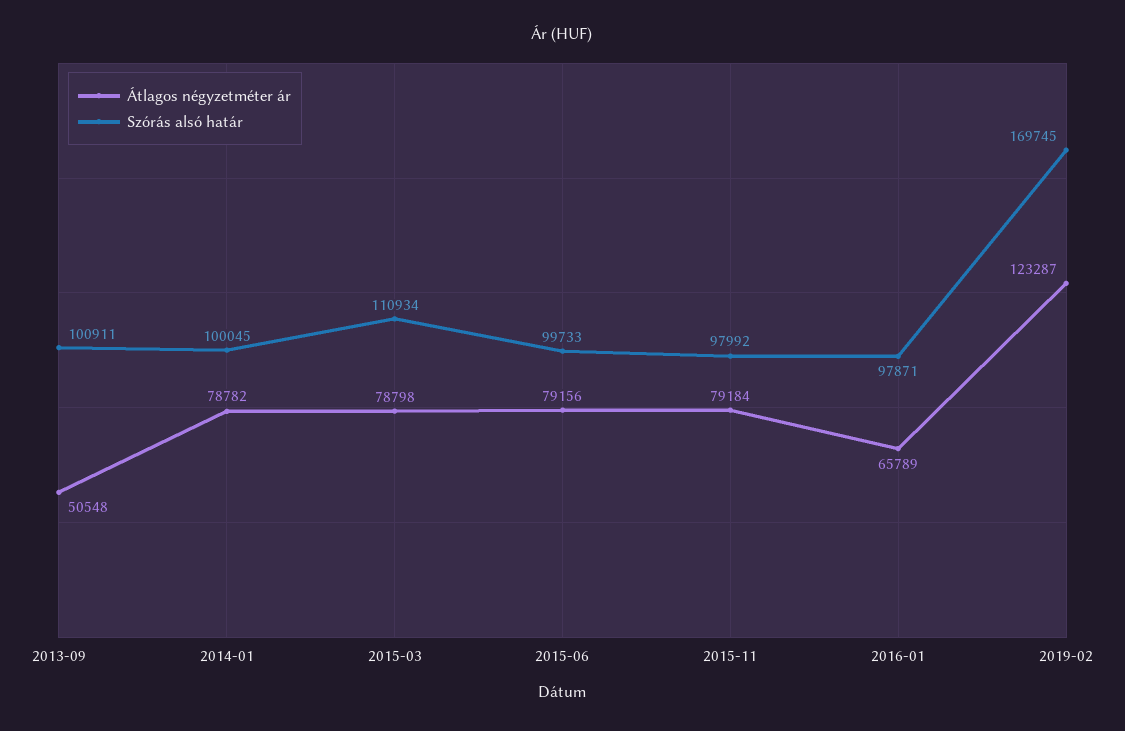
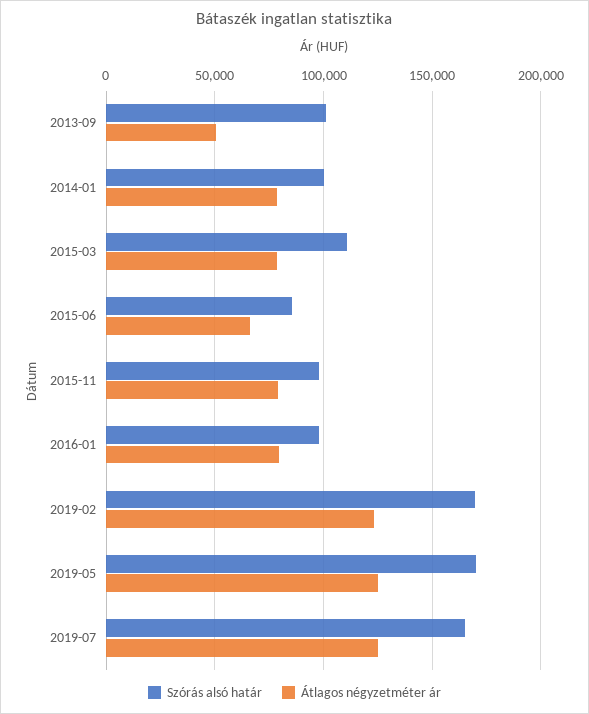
Átlagos négyzetméter ár, 2015-06: 79156 -> 65000
Szórás alsó határ, 2015-06: 99733 -> 85000
Átlagos négyzetméter ár, 2016-01: 65789 -> 80000
Szórás alsó határ, 2019-05: none -> 170000
Átlagos négyzetméter ár, 2019-05: none -> 125000
Szórás alsó határ, 2019-07: none -> 165000
Átlagos négyzetméter ár, 2019-07: none -> 125000

